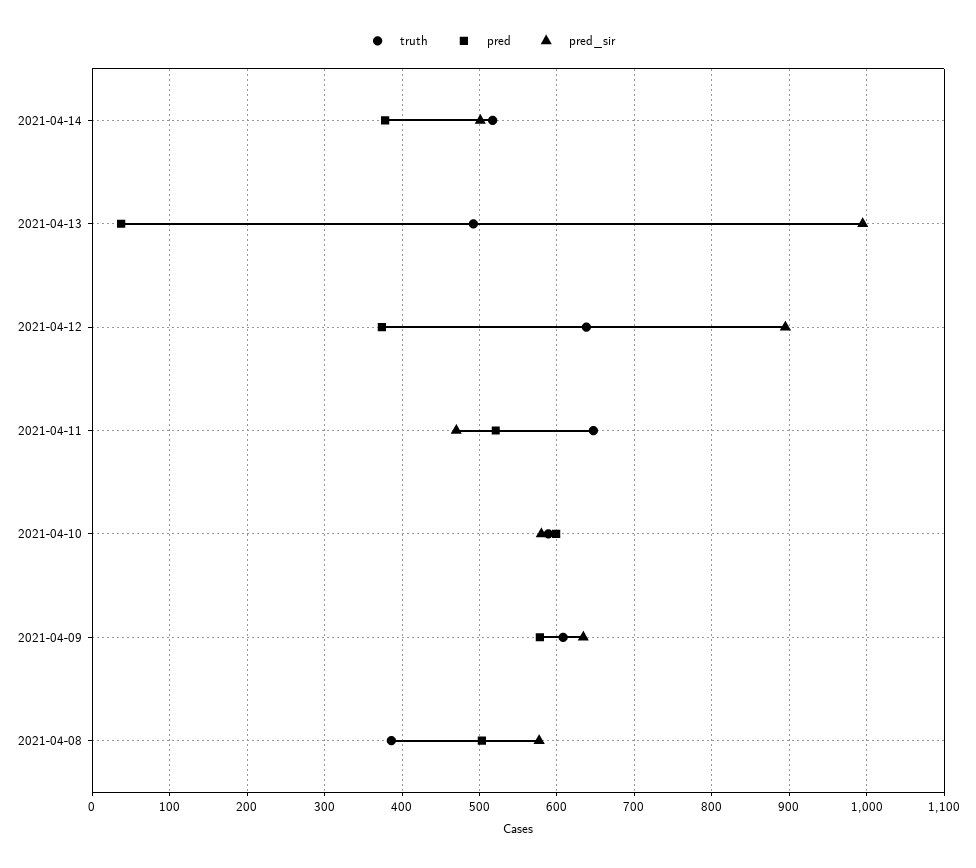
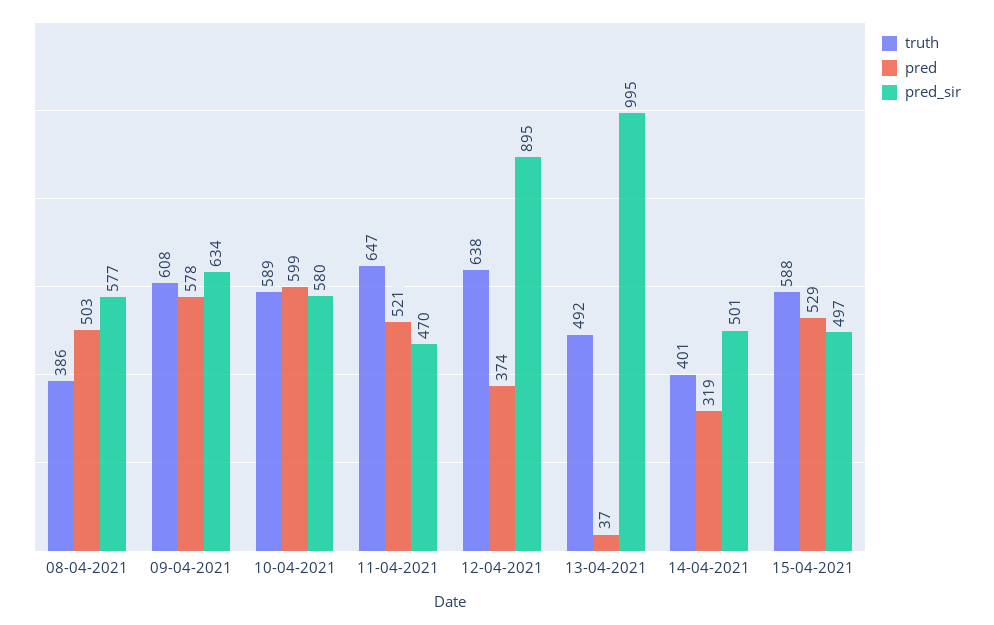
truth, 2021-04-14: 520 -> 401
pred, 2021-04-14: 380 -> 319
truth, 15-04-2021: none -> 588
pred, 15-04-2021: none -> 529
pred_sir, 15-04-2021: none -> 497

